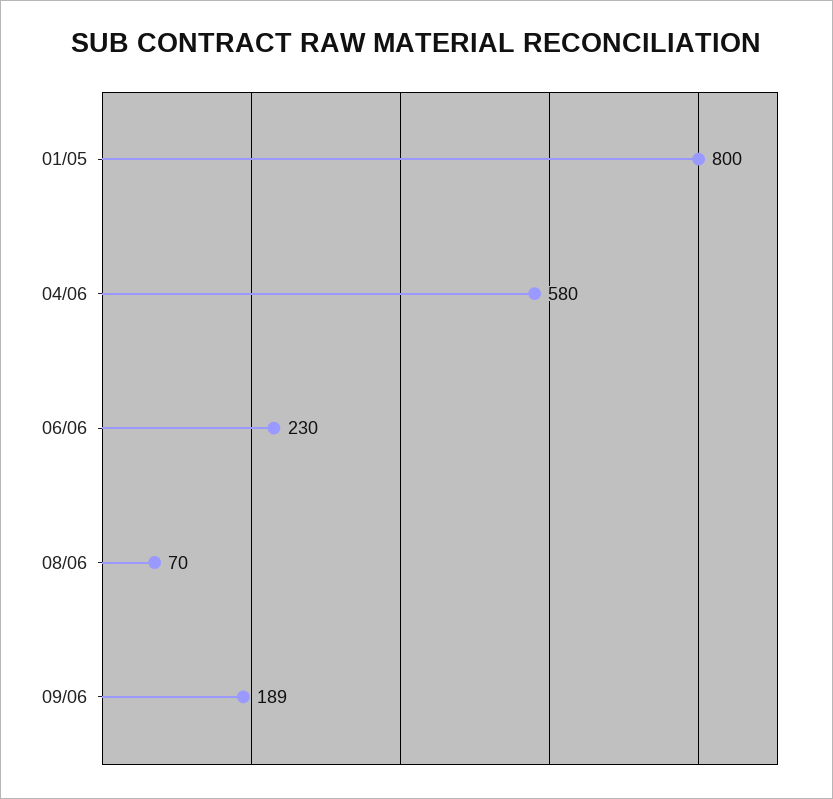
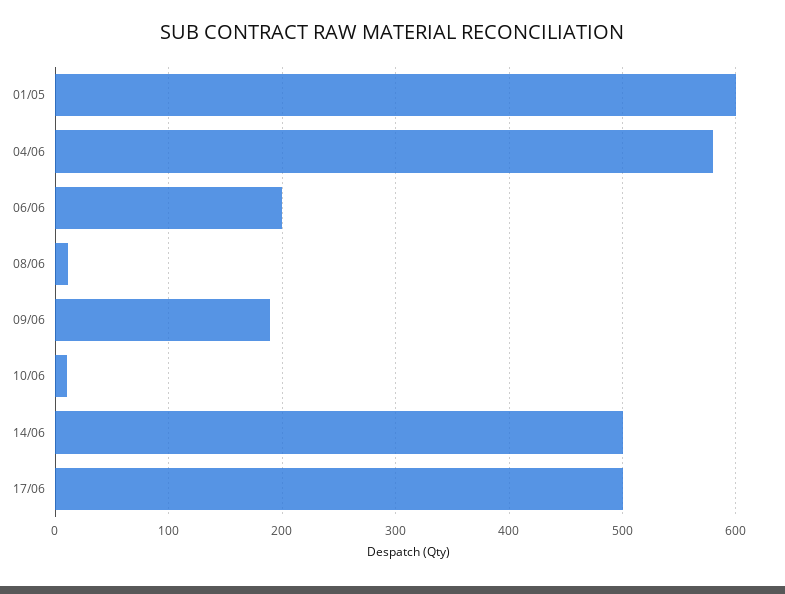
01/05: 800 -> 600
06/06: 230 -> 200
08/06: 70 -> 10
10/06: none -> 10
14/06: none -> 500
17/06: none -> 500

